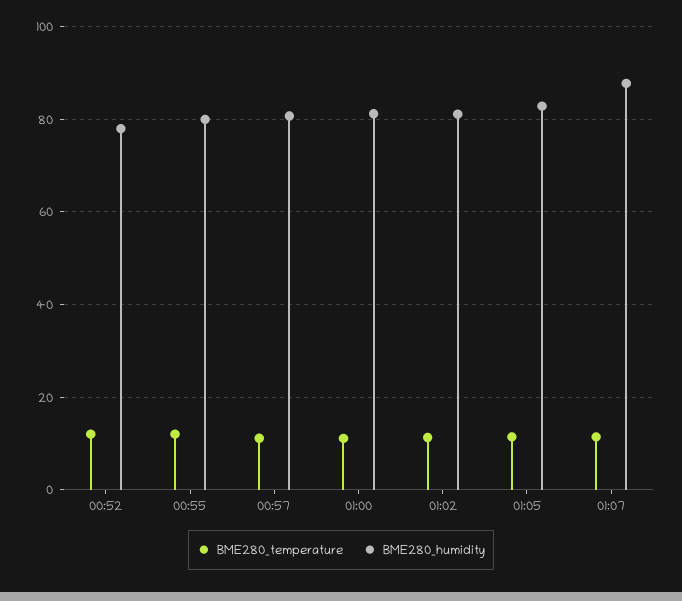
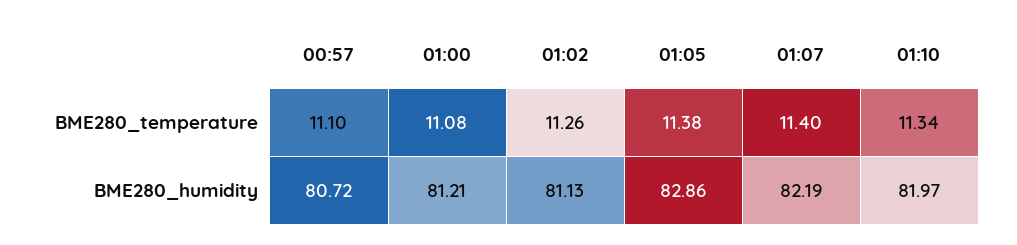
BME280_temperature, 00:52: 12 -> none
BME280_humidity, 00:52: 78 -> none
BME280_temperature, 00:55: 12 -> none
BME280_humidity, 00:55: 80 -> none
BME280_humidity, 01:07: 88 -> 82.19
BME280_temperature, 01:10: none -> 11.34
BME280_humidity, 01:10: none -> 81.97

